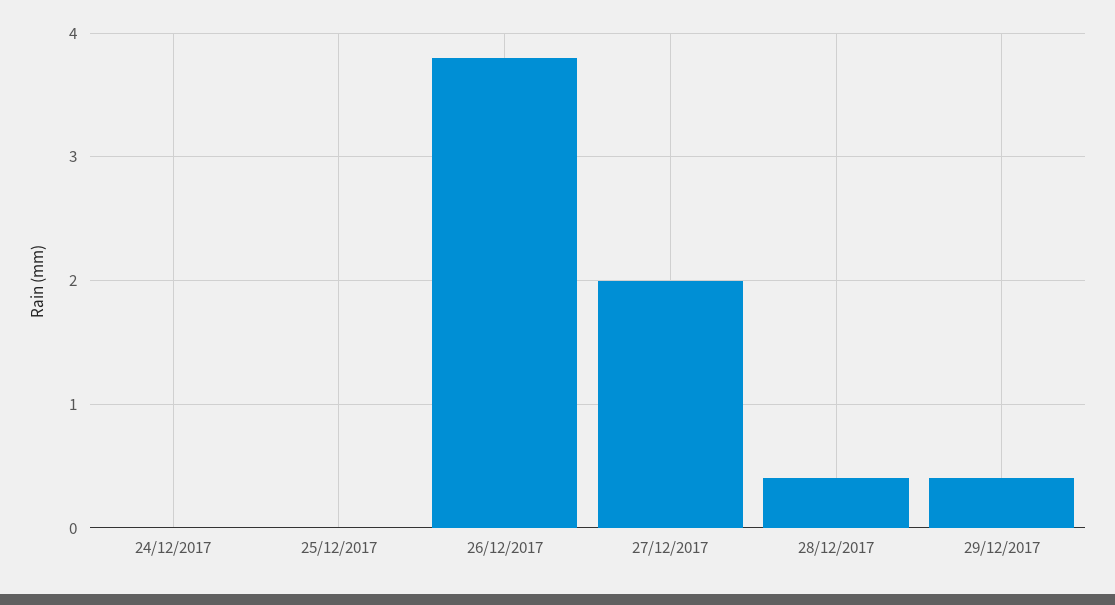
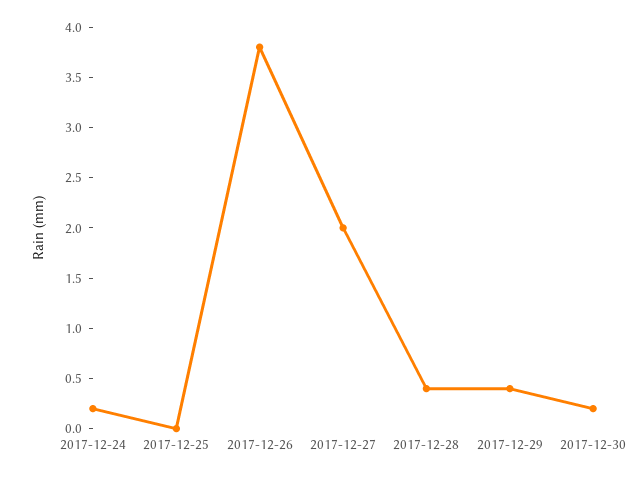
24/12/2017: 0 -> 0.2
2017-12-30: none -> 0.2

